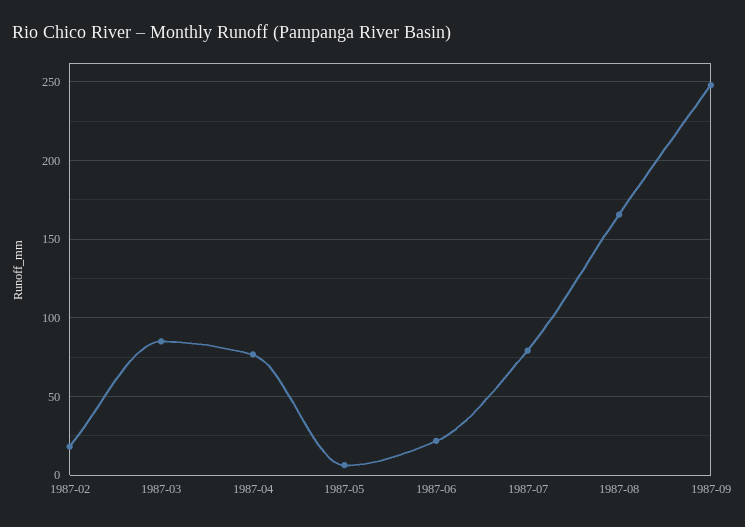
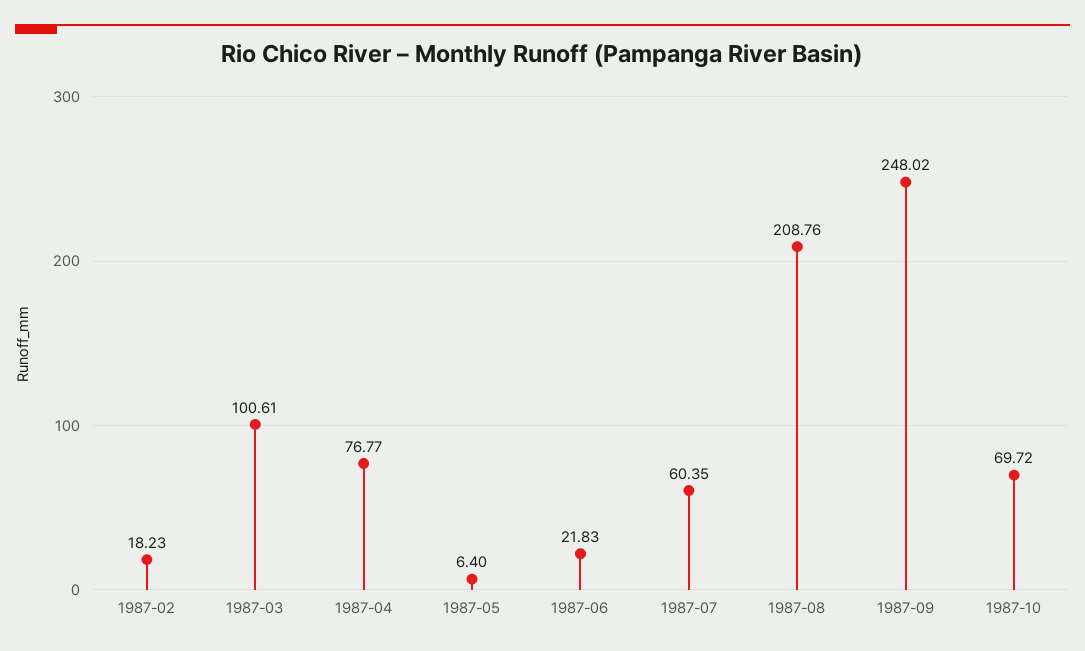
1987-03: 85 -> 100.61
1987-07: 80 -> 60.35
1987-08: 165 -> 208.76
1987-10: none -> 69.72

